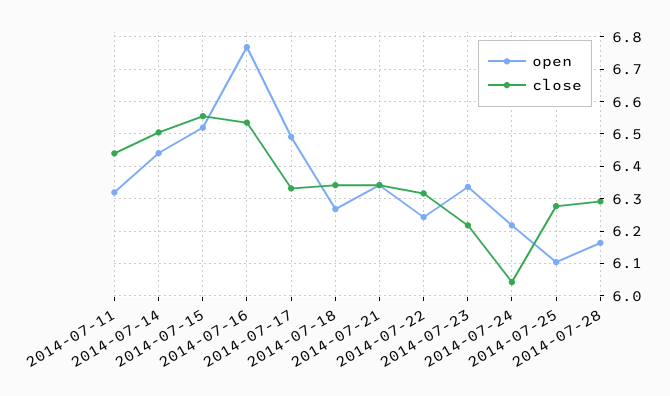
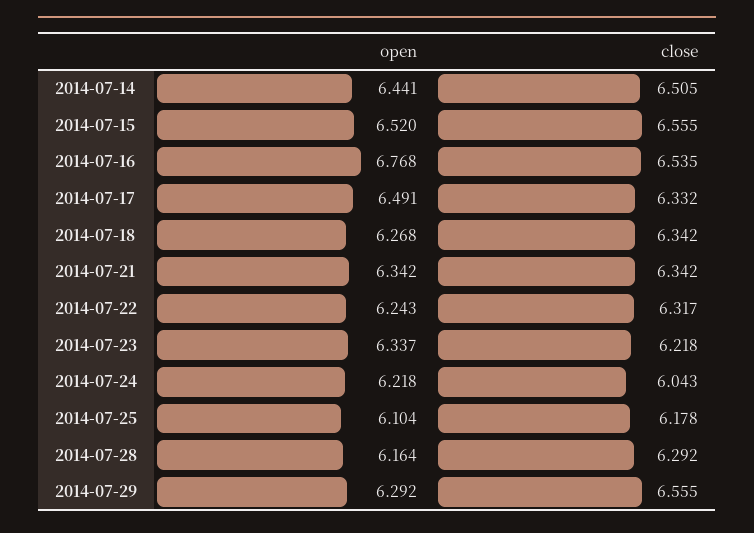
open, 2014-07-11: 6.32 -> none
close, 2014-07-11: 6.44 -> none
close, 2014-07-25: 6.28 -> 6.178
open, 2014-07-29: none -> 6.292
close, 2014-07-29: none -> 6.555

